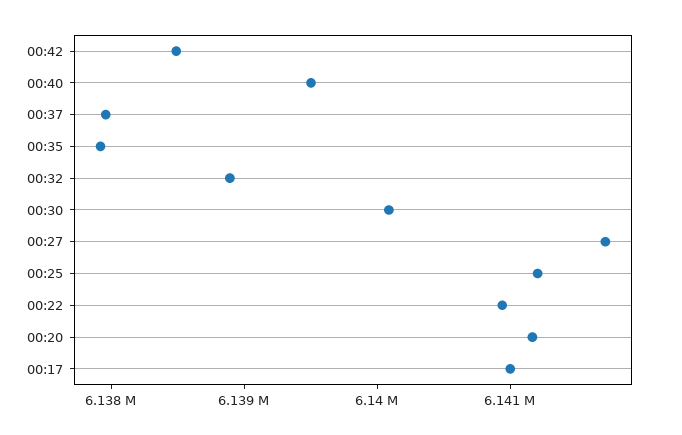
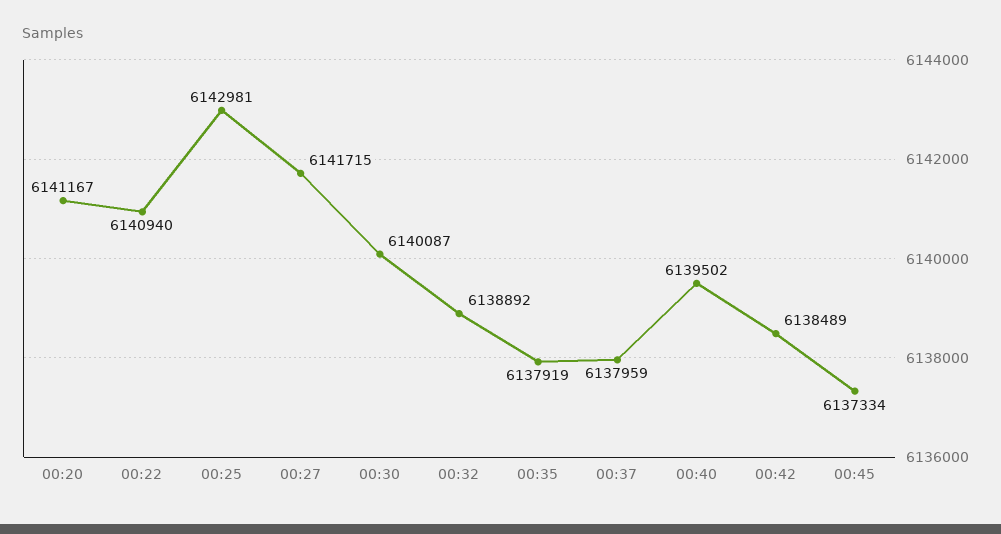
00:25: 6141200 -> 6142981
00:17: 6141000 -> none
00:45: none -> 6137334

